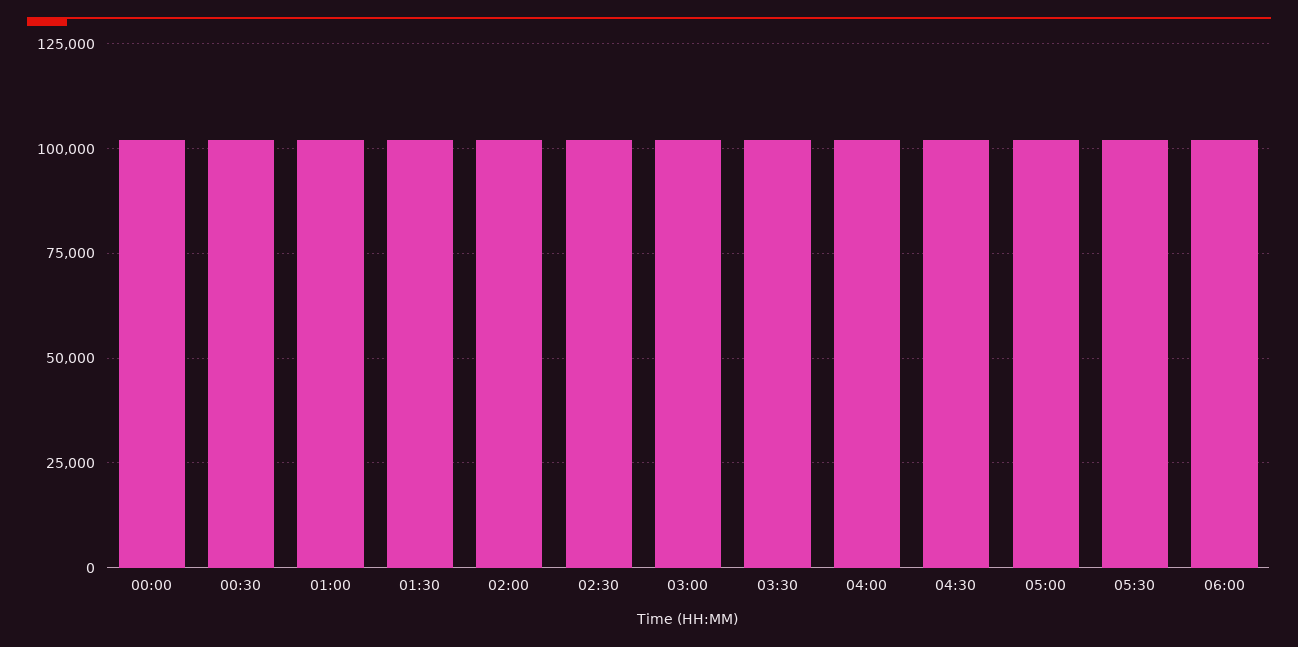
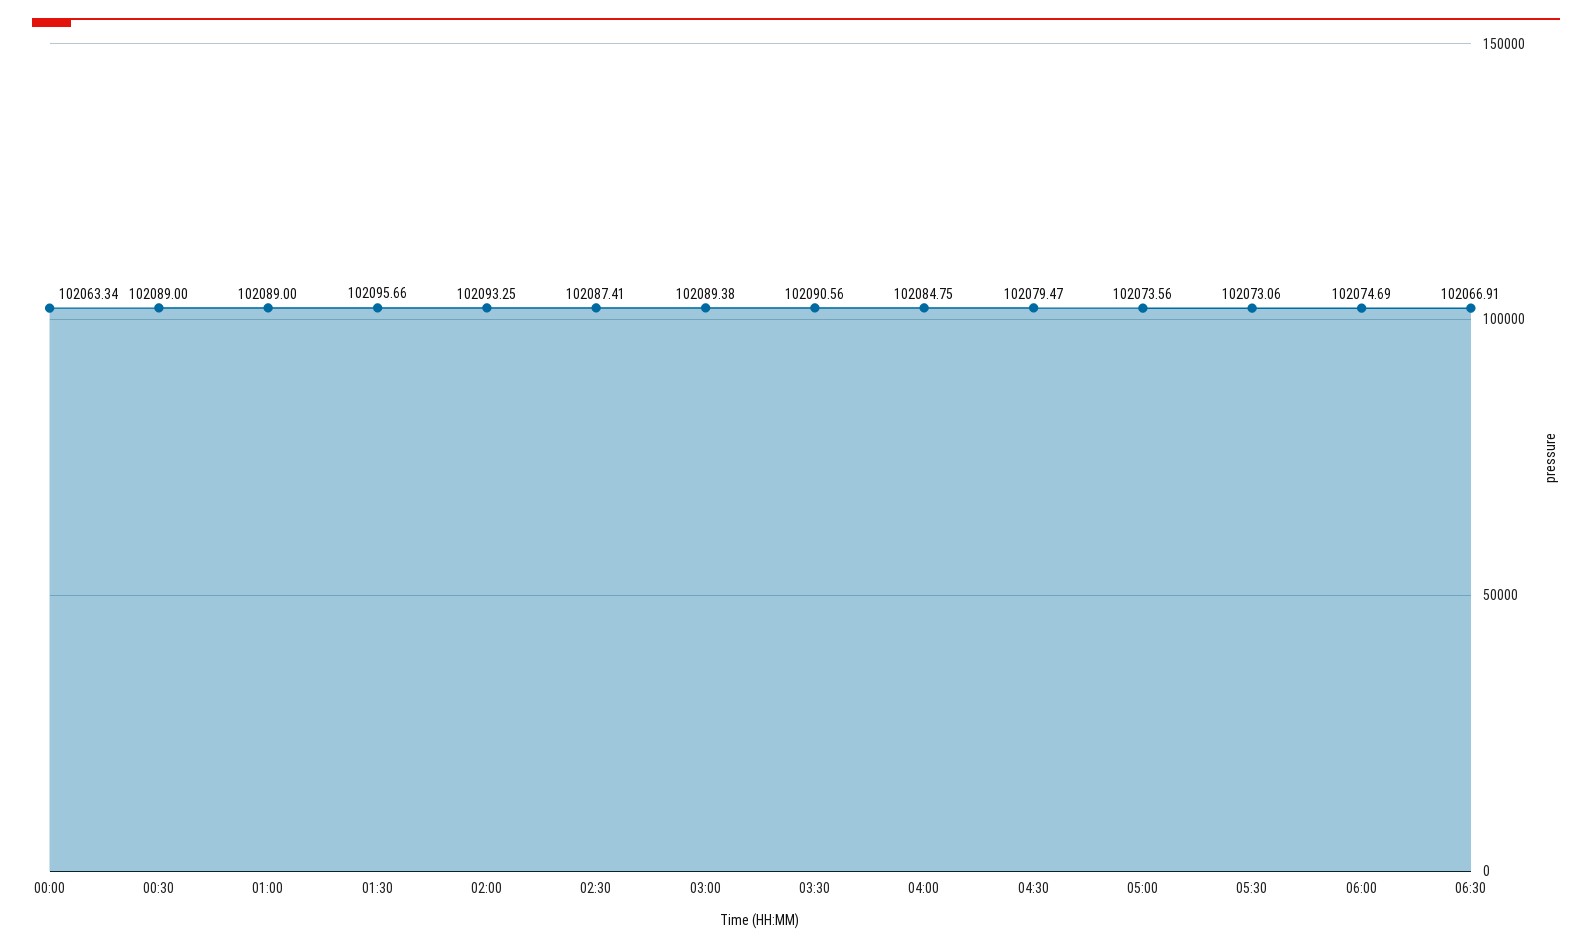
06:30: none -> 102066.91

